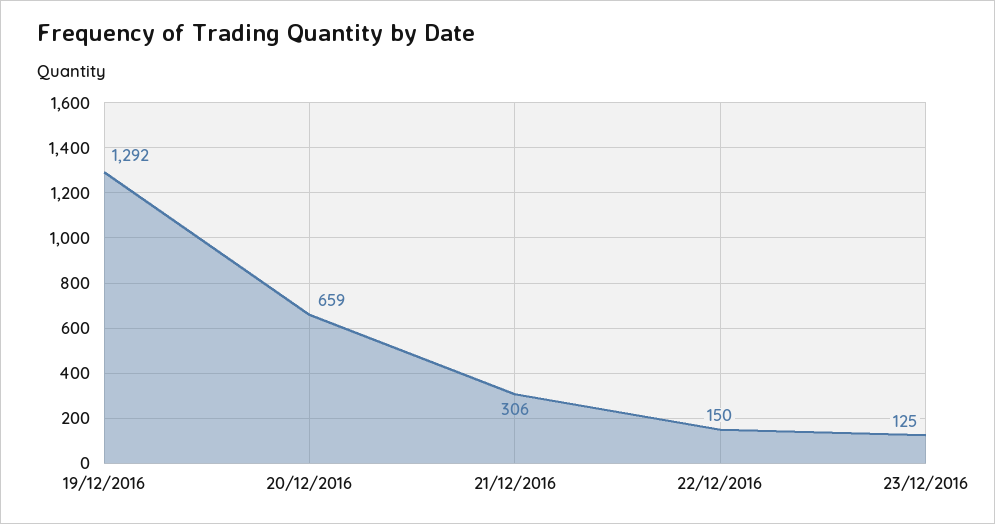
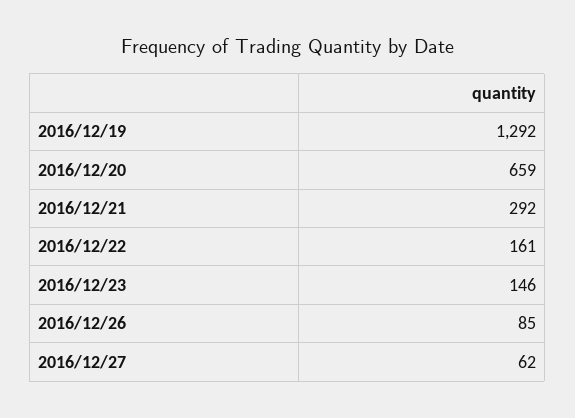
21/12/2016: 306 -> 292
22/12/2016: 150 -> 161
23/12/2016: 125 -> 146
2016/12/26: none -> 85
2016/12/27: none -> 62

